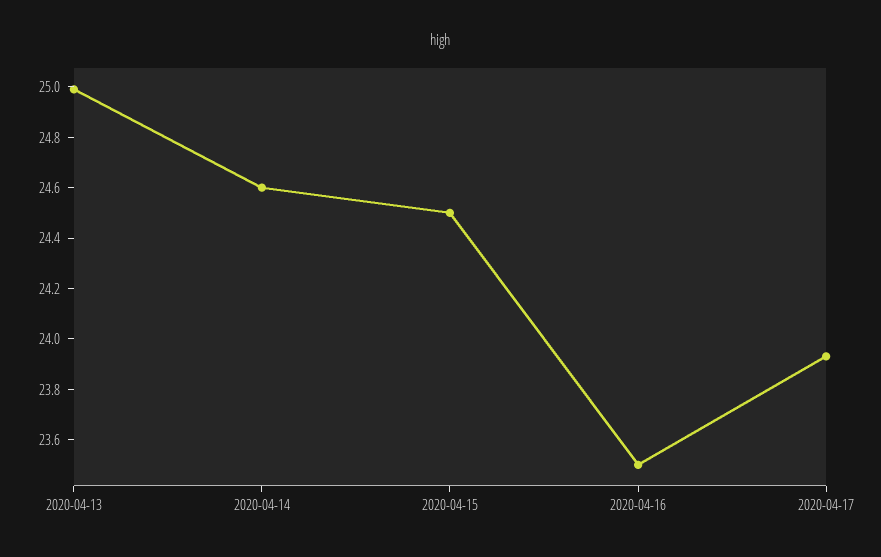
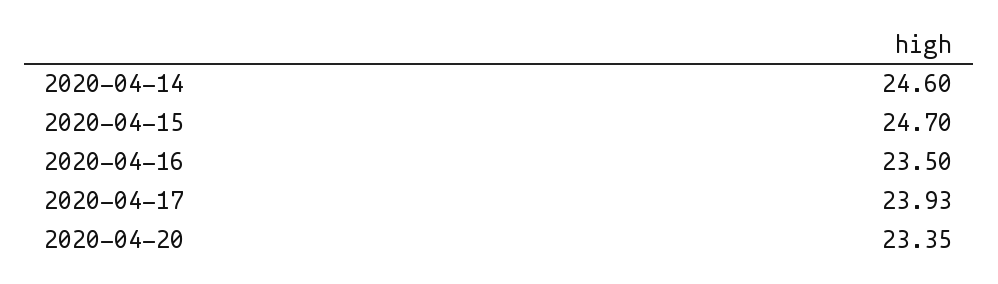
2020-04-13: 25 -> none
2020-04-15: 24.5 -> 24.7
2020-04-20: none -> 23.35

